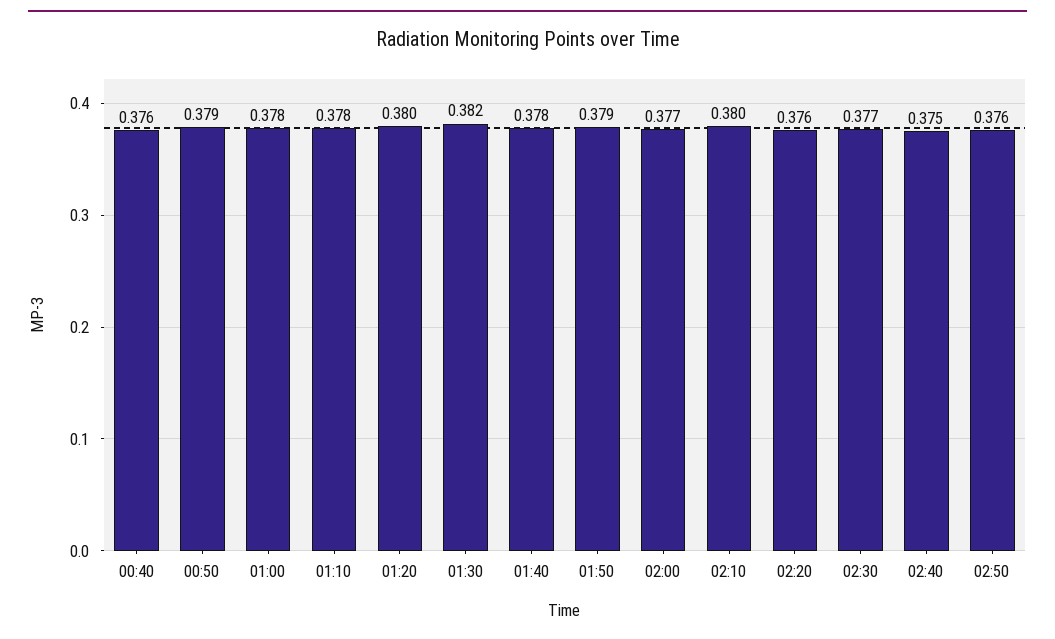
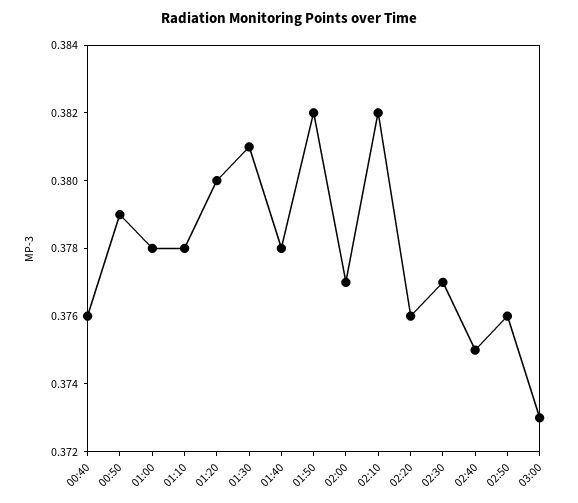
01:30: 0.382 -> 0.381
01:50: 0.379 -> 0.382
02:10: 0.38 -> 0.382
03:00: none -> 0.373

